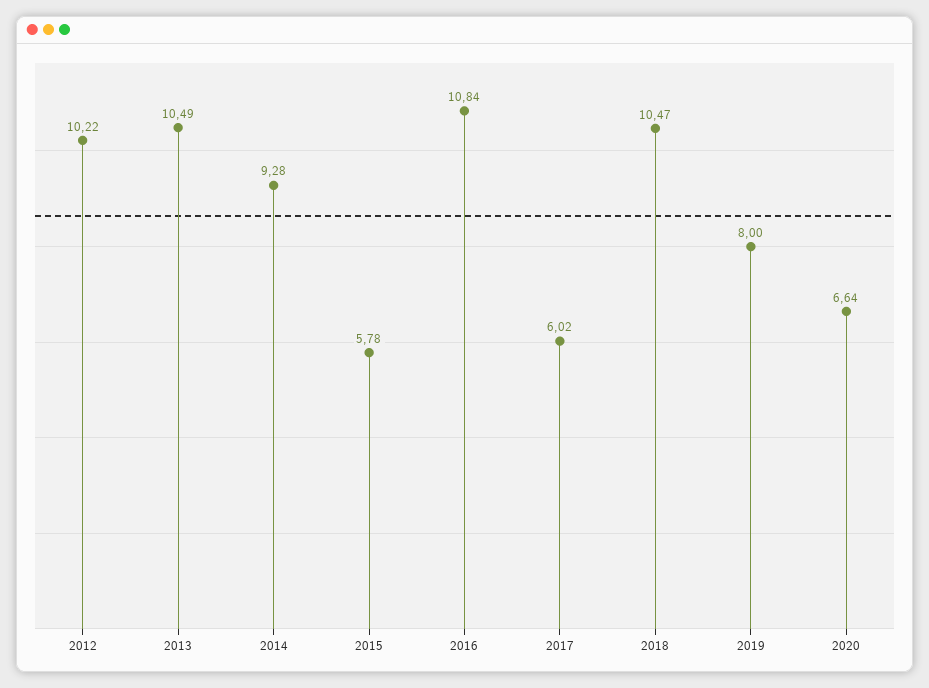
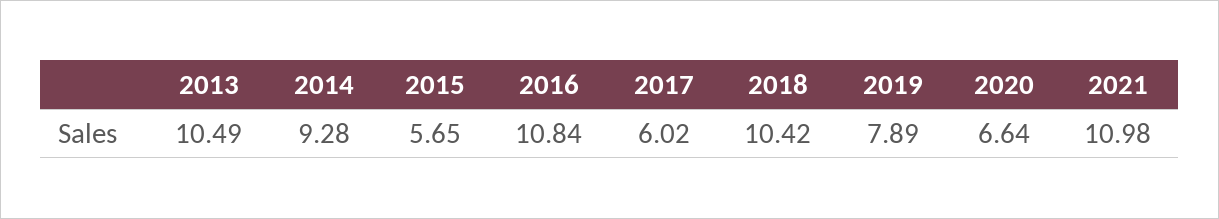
2012: 10.22 -> none
2015: 5.78 -> 5.65
2018: 10.47 -> 10.42
2019: 8 -> 7.89
2021: none -> 10.98

